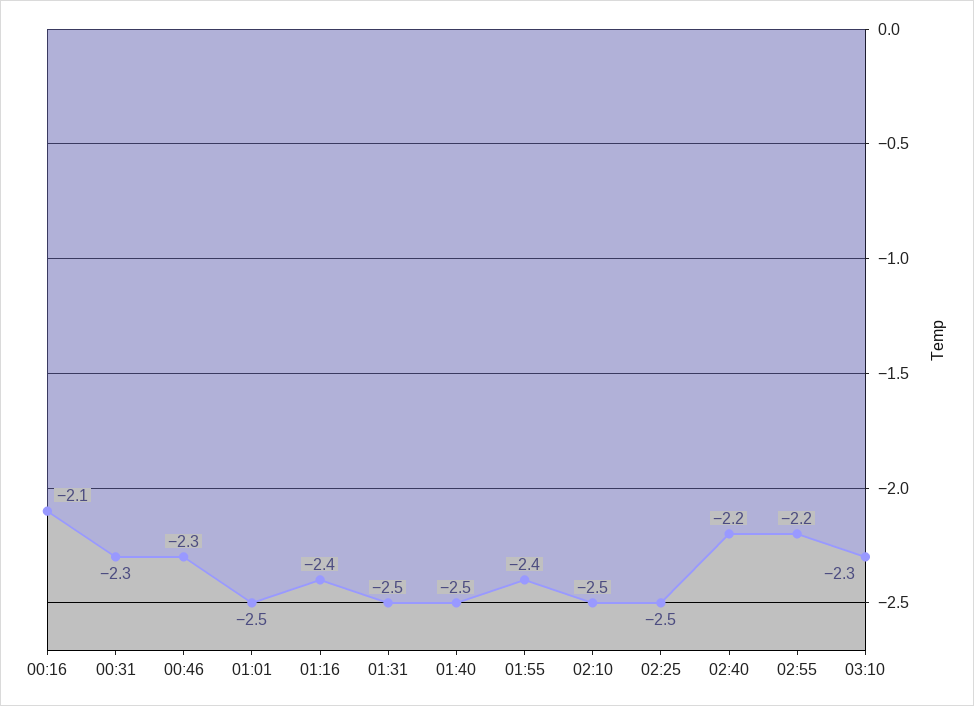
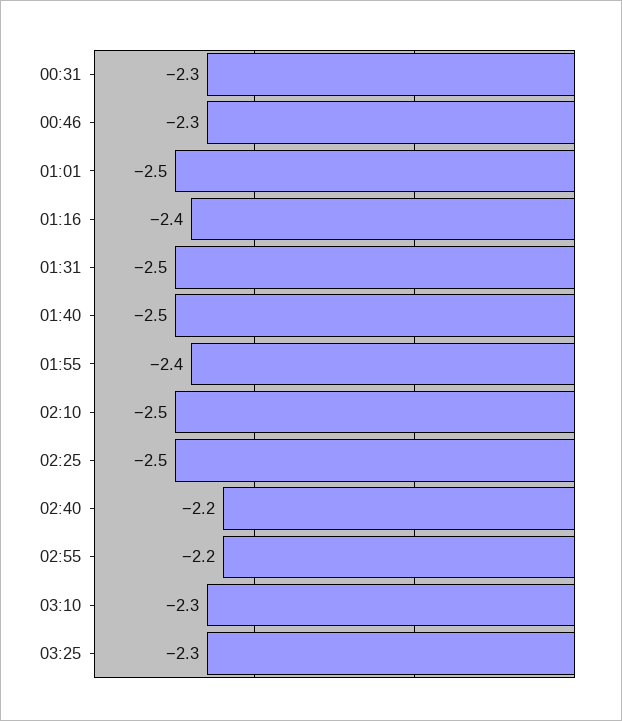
00:16: -2.1 -> none
03:25: none -> -2.3

